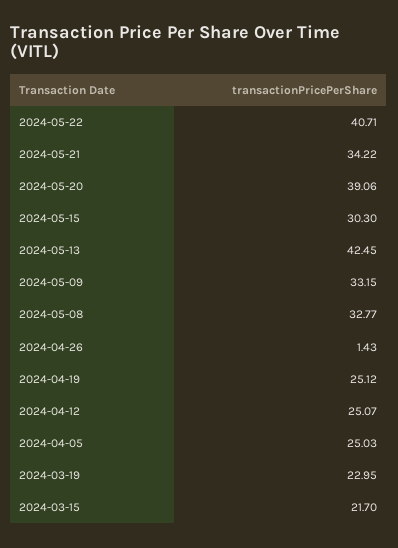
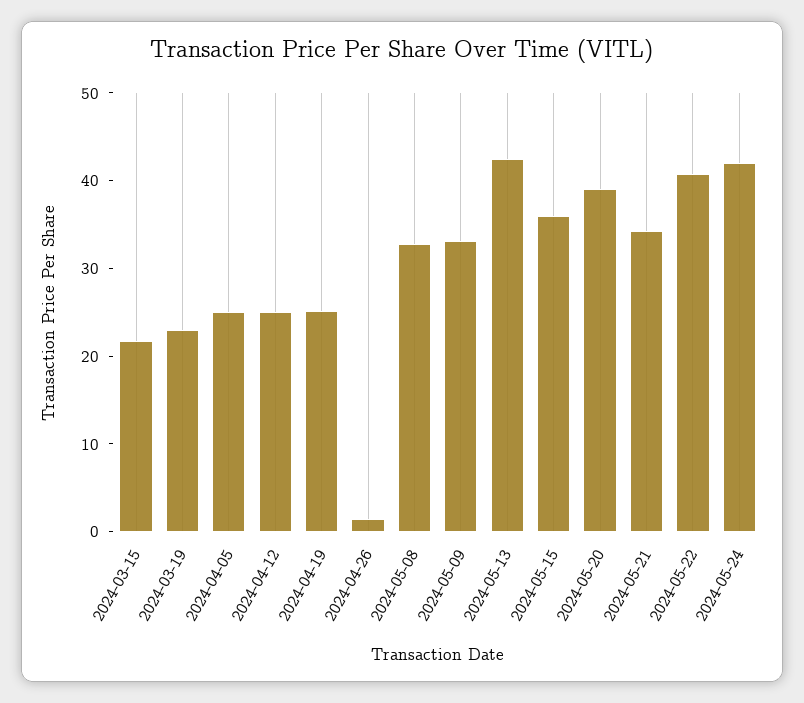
2024-05-15: 30.3 -> 36
2024-05-24: none -> 42

